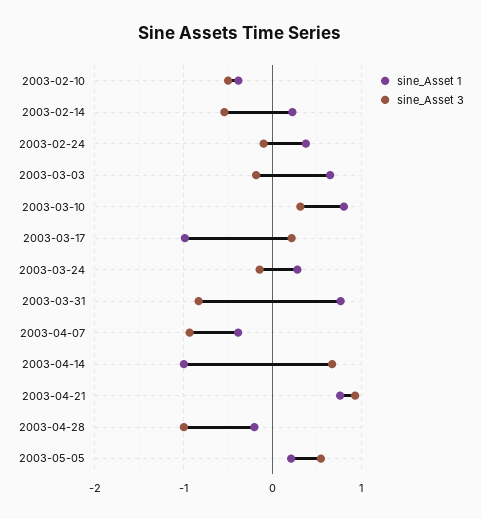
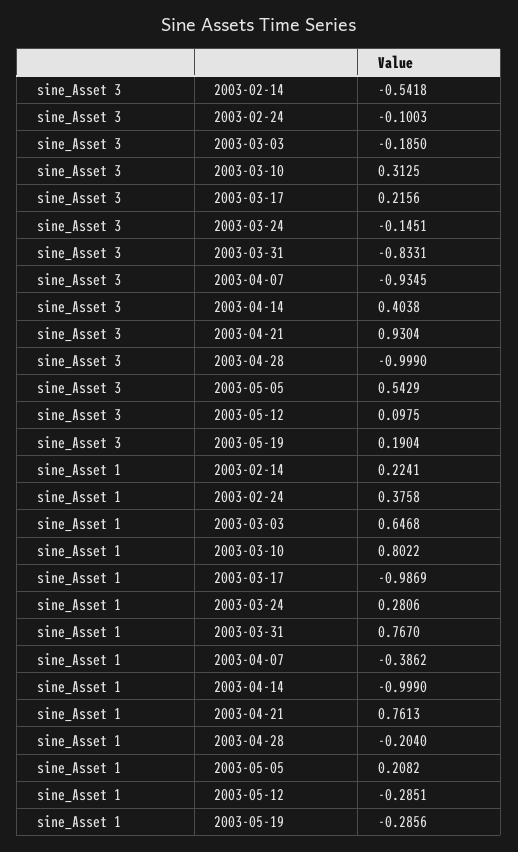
sine_Asset 1, 2003-02-10: -0.4 -> none
sine_Asset 3, 2003-02-10: -0.5 -> none
sine_Asset 3, 2003-04-14: 0.7 -> 0.4038
sine_Asset 3, 2003-05-12: none -> 0.0975
sine_Asset 3, 2003-05-19: none -> 0.1904
sine_Asset 1, 2003-05-12: none -> -0.2851
sine_Asset 1, 2003-05-19: none -> -0.2856

